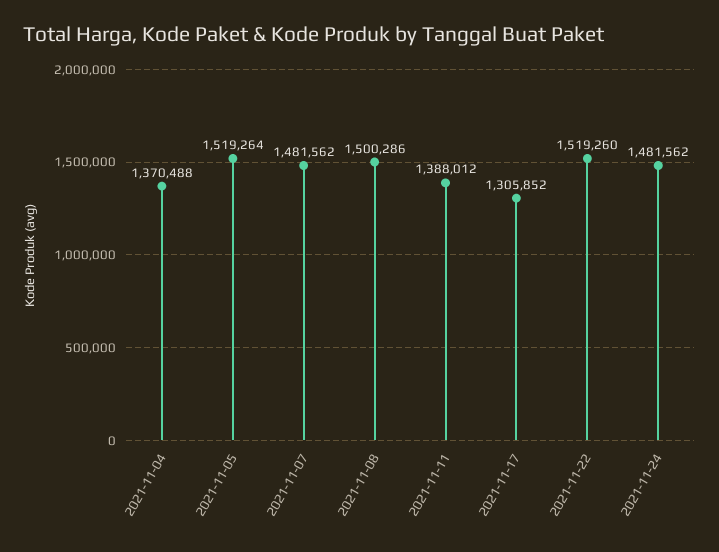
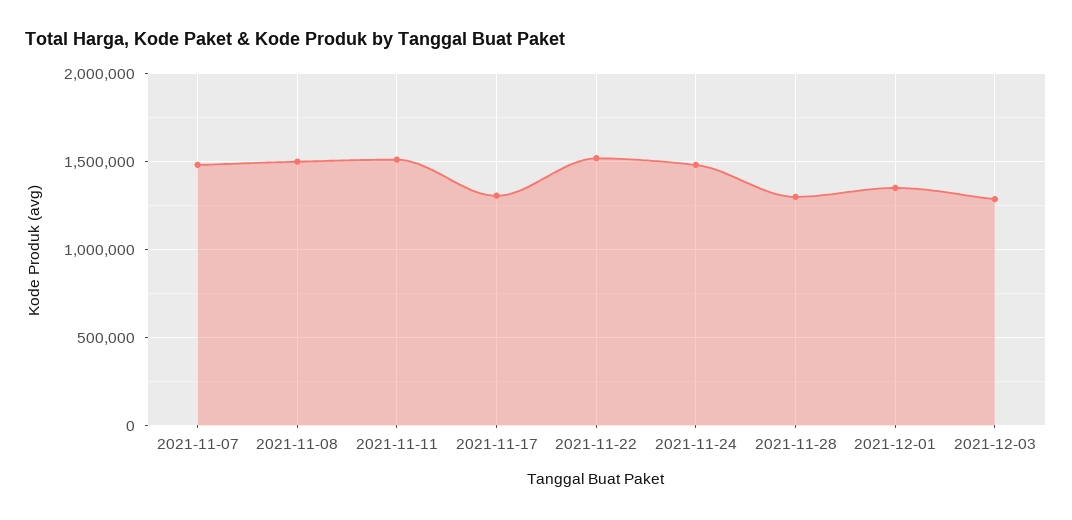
2021-11-04: 1370488 -> none
2021-11-05: 1519264 -> none
2021-11-11: 1388012 -> 1500000
2021-11-28: none -> 1300000
2021-12-01: none -> 1350000
2021-12-03: none -> 1300000

